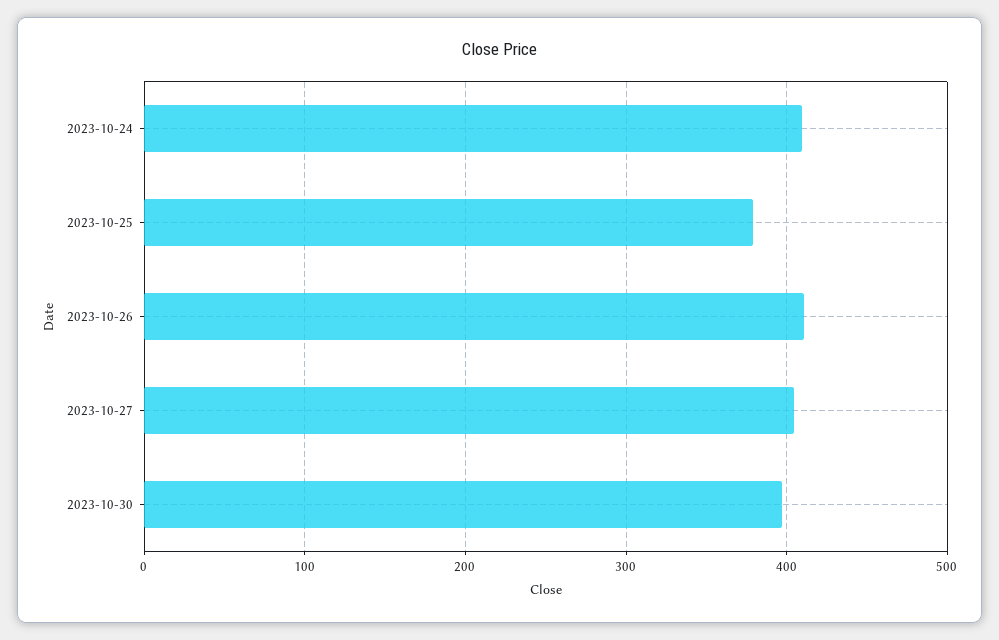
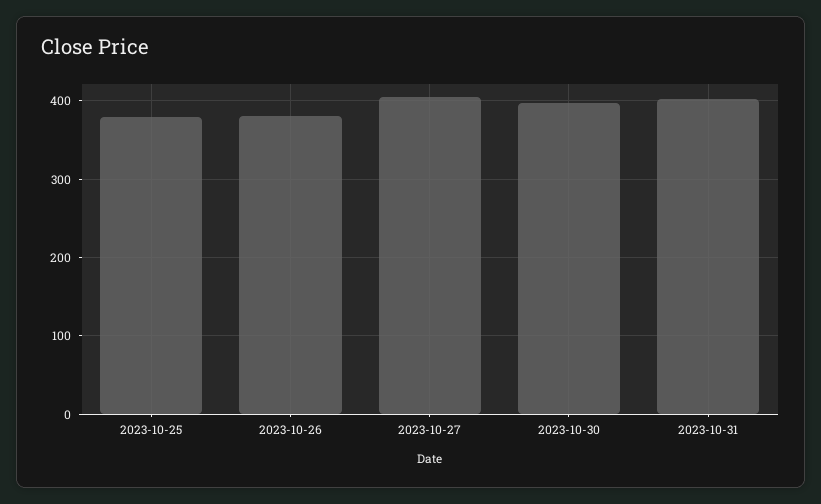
2023-10-24: 410 -> none
2023-10-26: 410 -> 380
2023-10-31: none -> 400

